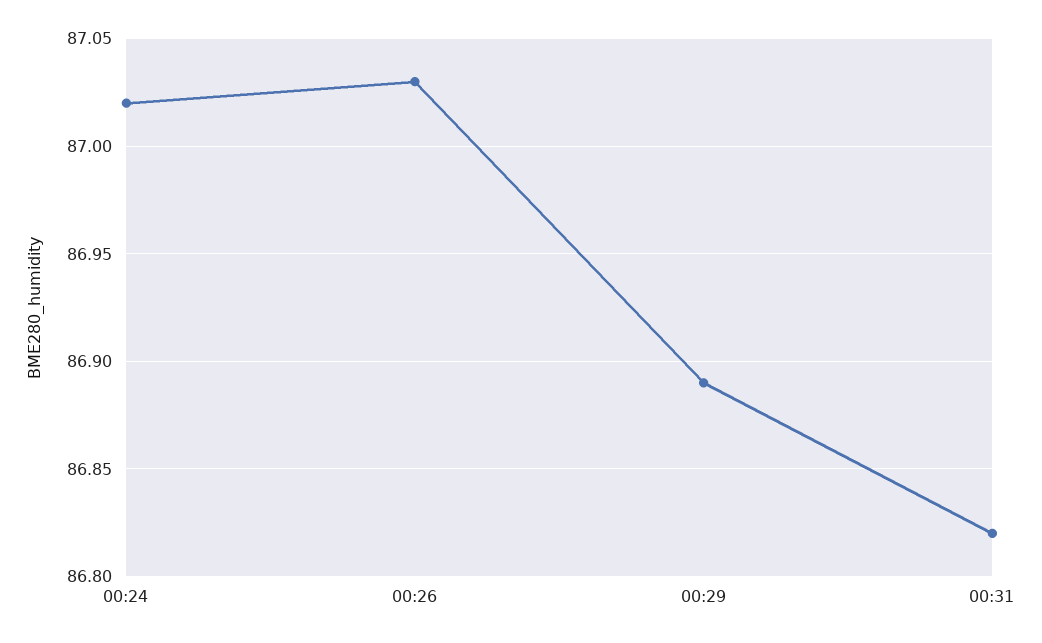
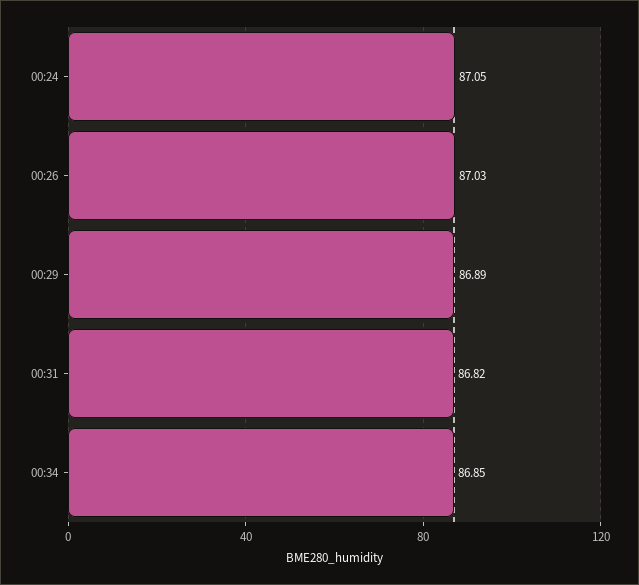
00:24: 87.02 -> 87.05
00:34: none -> 86.85

